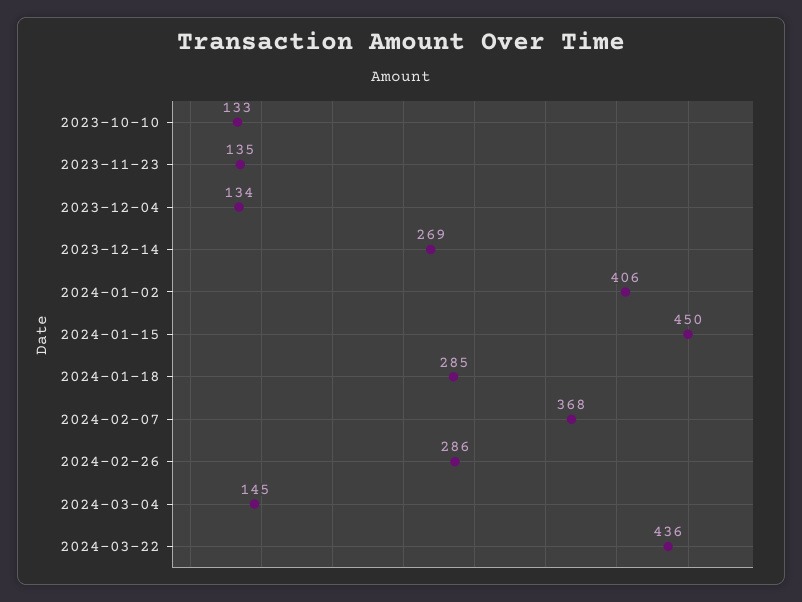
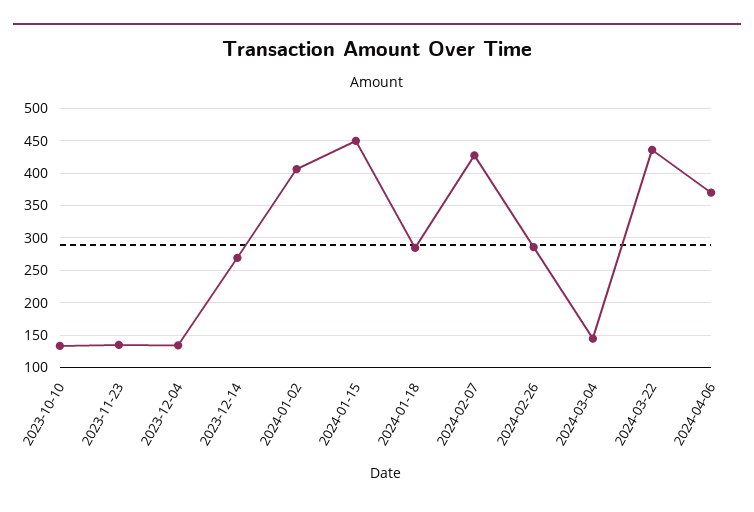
2024-02-07: 368 -> 430
2024-04-06: none -> 370

